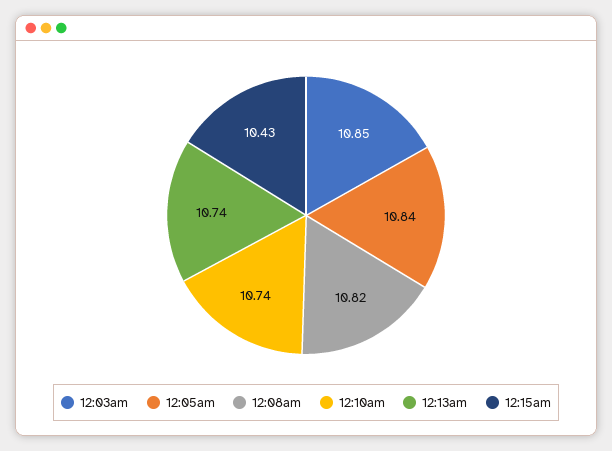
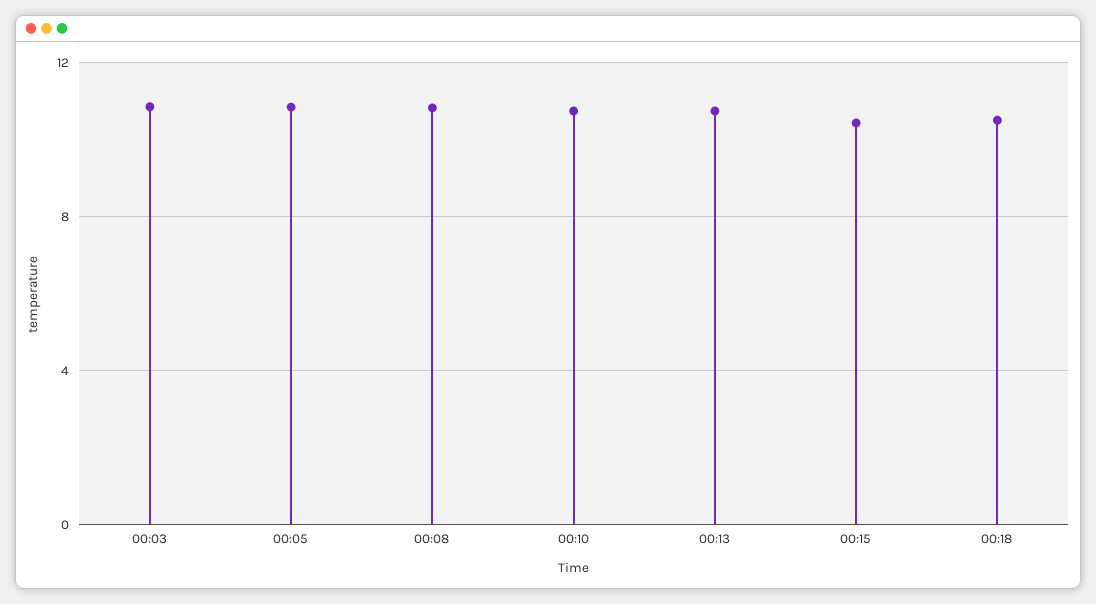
00:18: none -> 10.5

